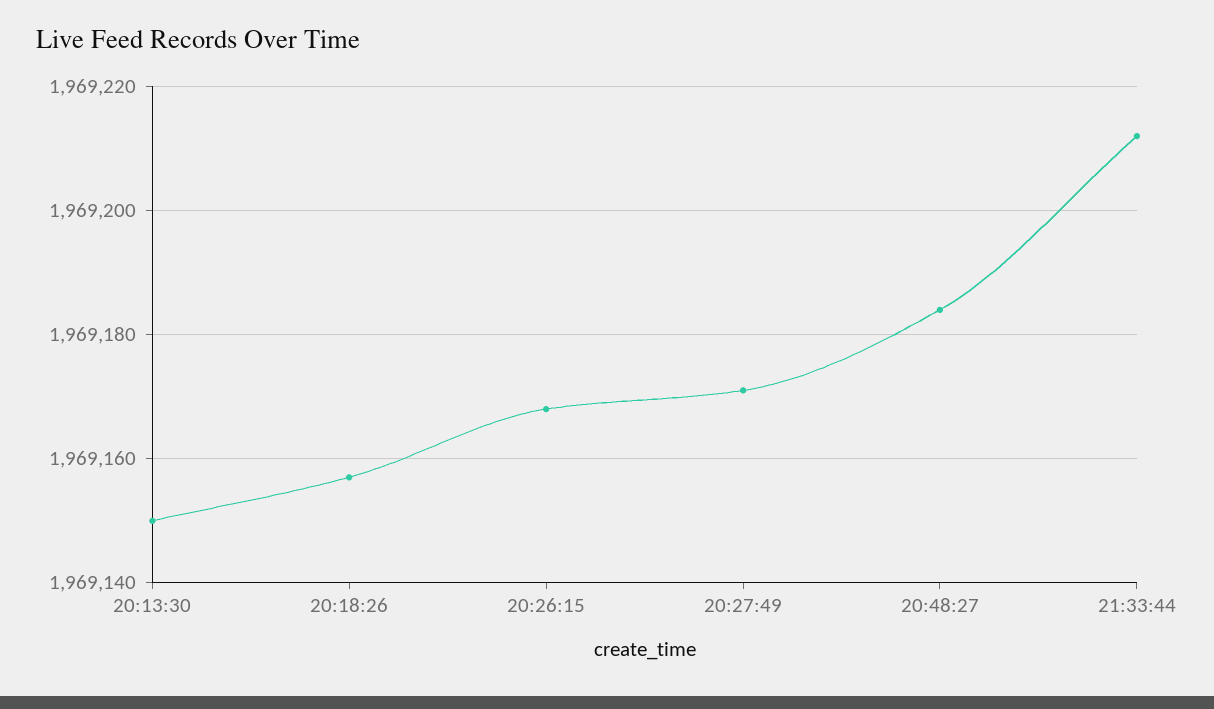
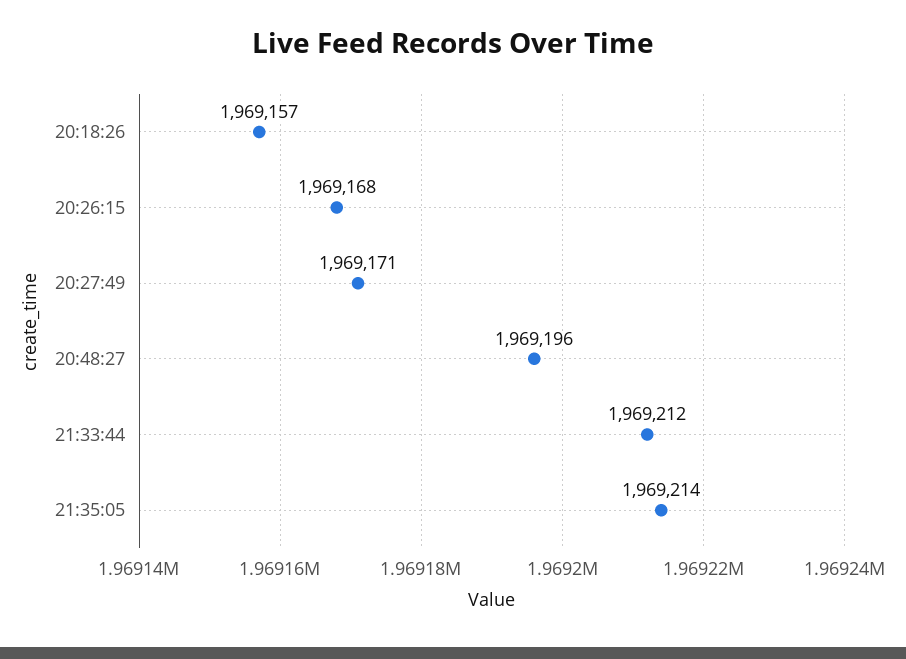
20:13:30: 1969150 -> none
20:48:27: 1969185 -> 1969196
21:35:05: none -> 1969214

